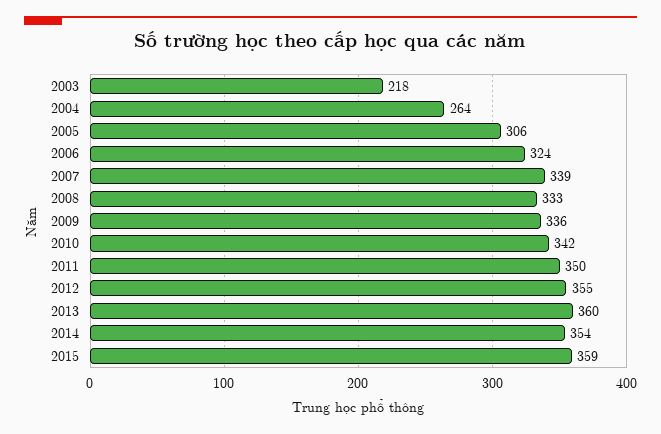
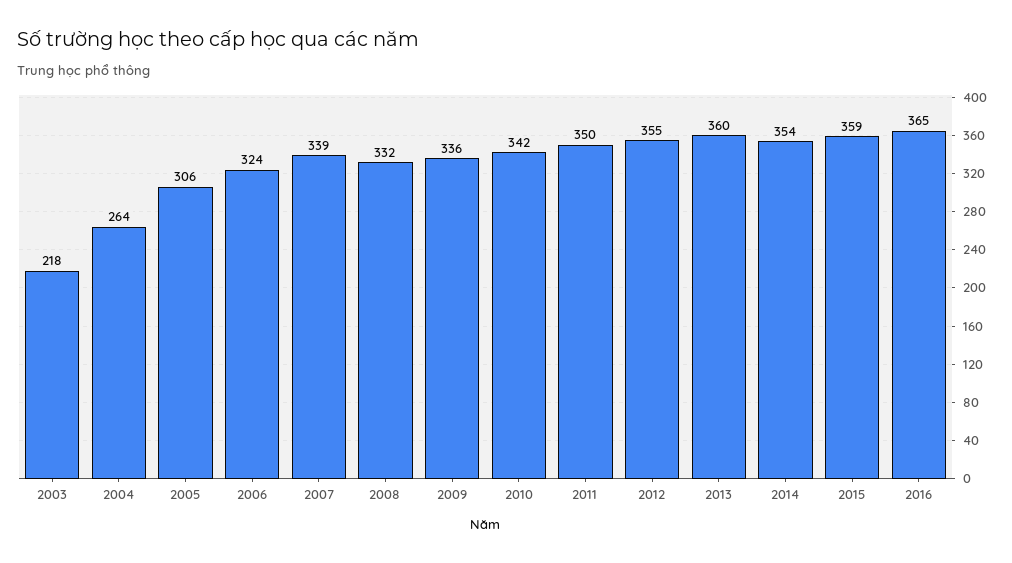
2008: 333 -> 332
2016: none -> 365

